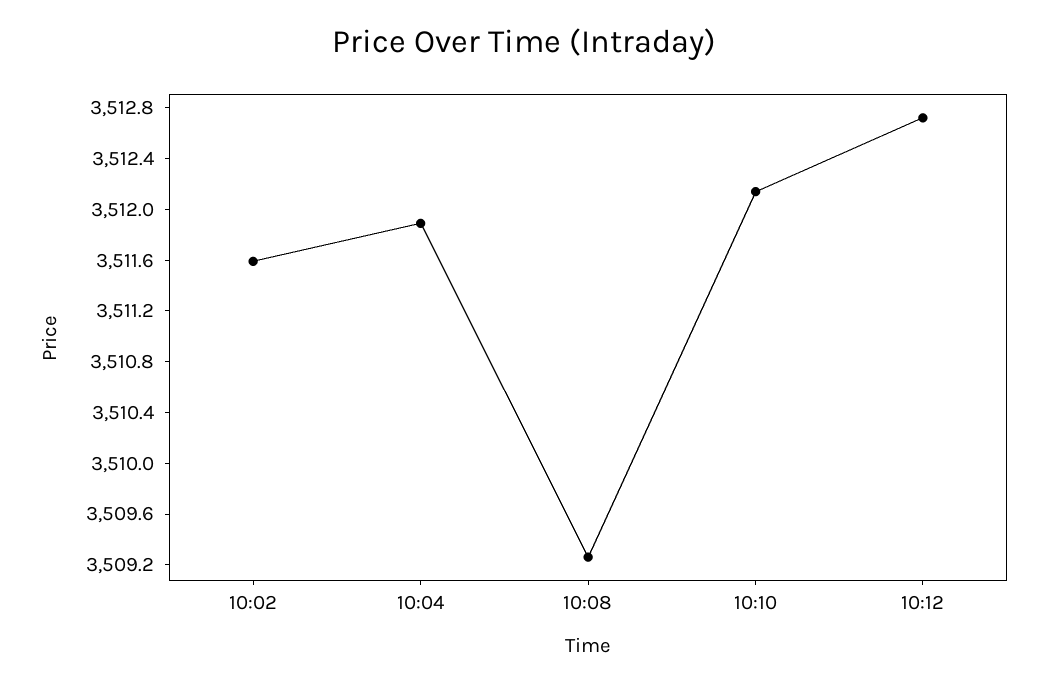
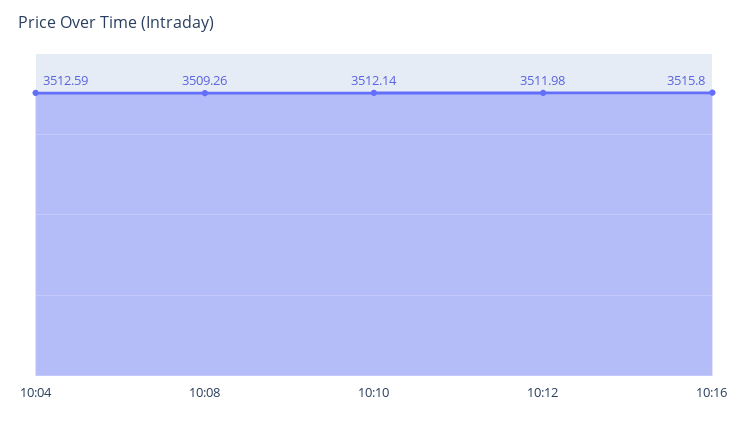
10:02: 3511.6 -> none
10:04: 3511.9 -> 3512.59
10:12: 3512.7 -> 3511.98
10:16: none -> 3515.8

